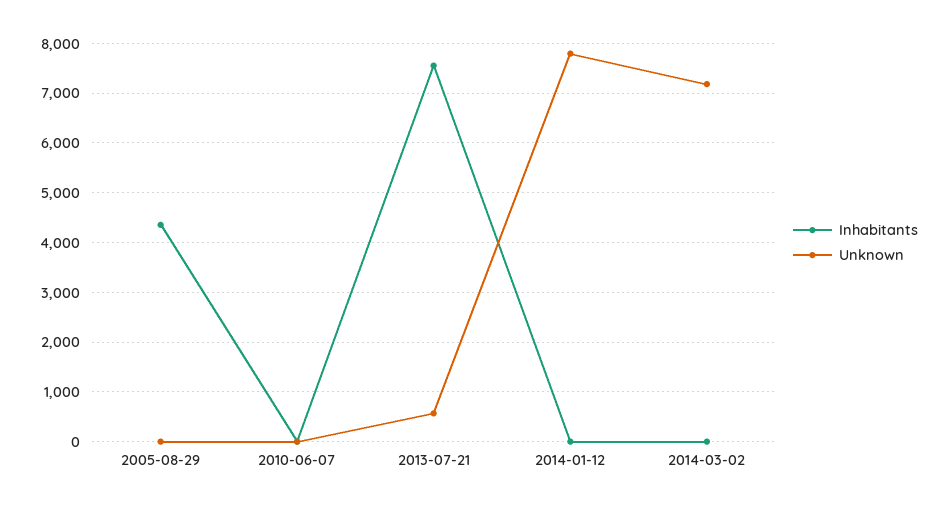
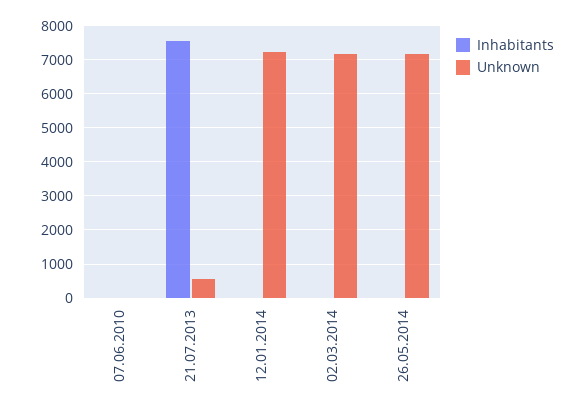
Inhabitants, 2005-08-29: 4400 -> none
Unknown, 2005-08-29: 0 -> none
Unknown, 2014-01-12: 7800 -> 7200
Inhabitants, 26.05.2014: none -> 0
Unknown, 26.05.2014: none -> 7200

